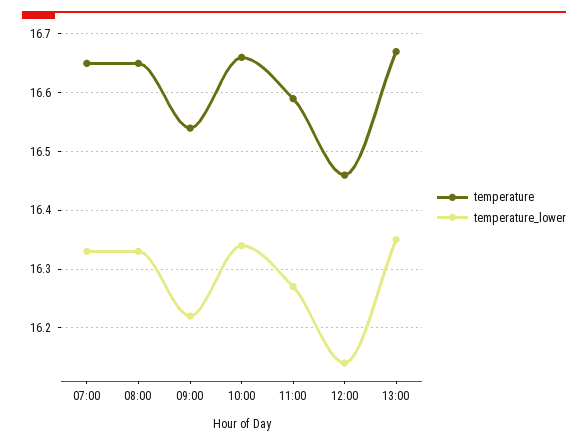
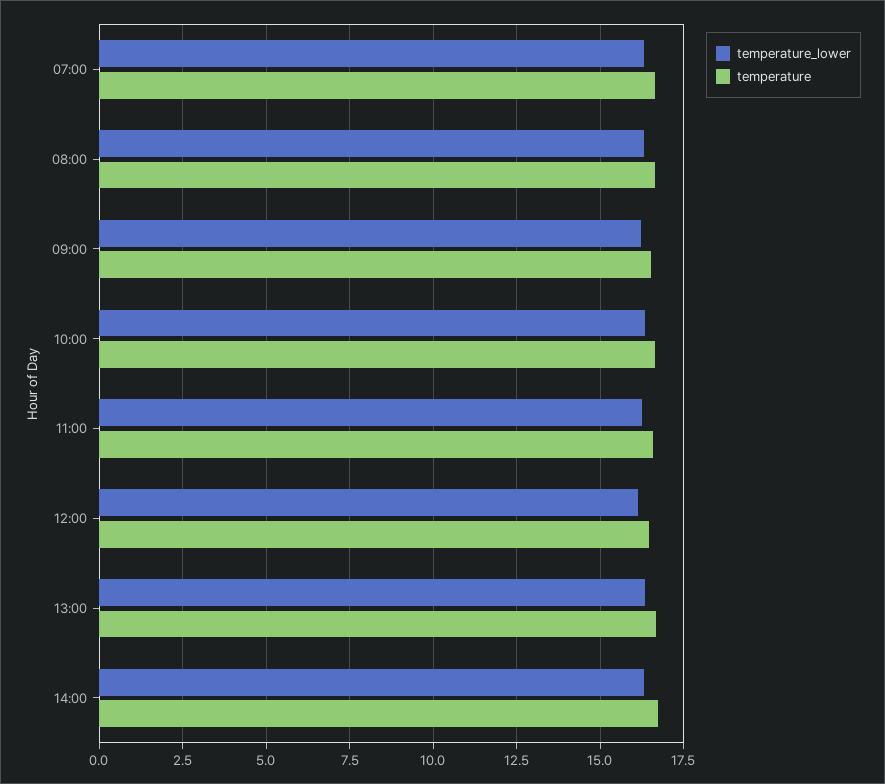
temperature_lower, 14:00: none -> 16.25
temperature, 14:00: none -> 16.75

